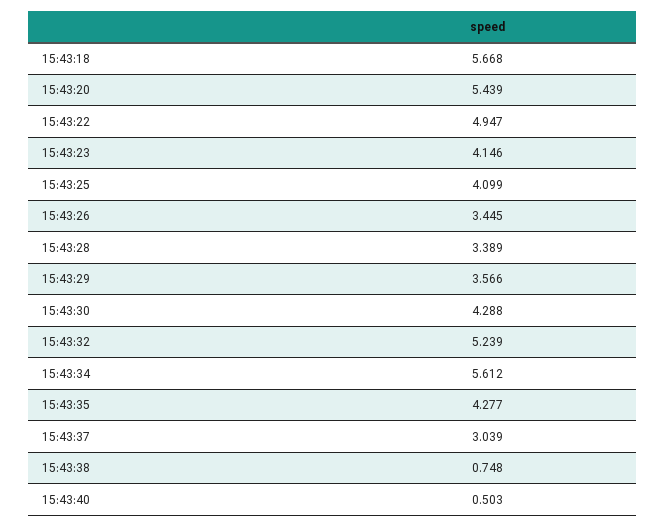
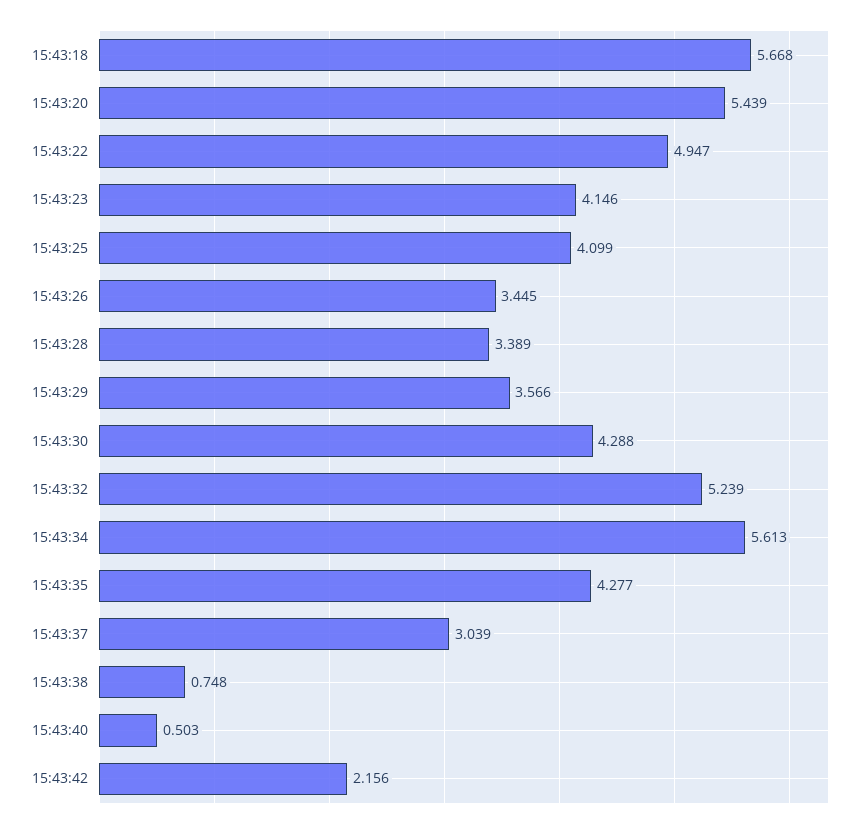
15:43:34: 5.612 -> 5.613
15:43:42: none -> 2.156

